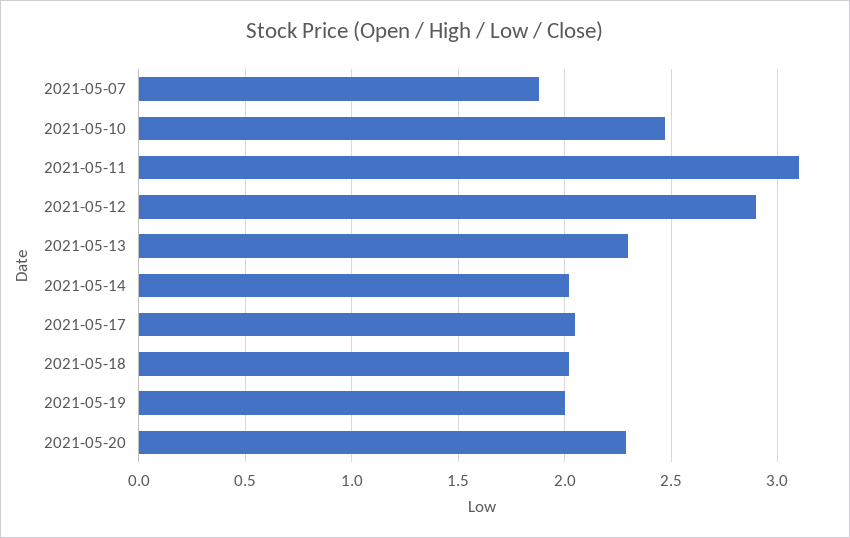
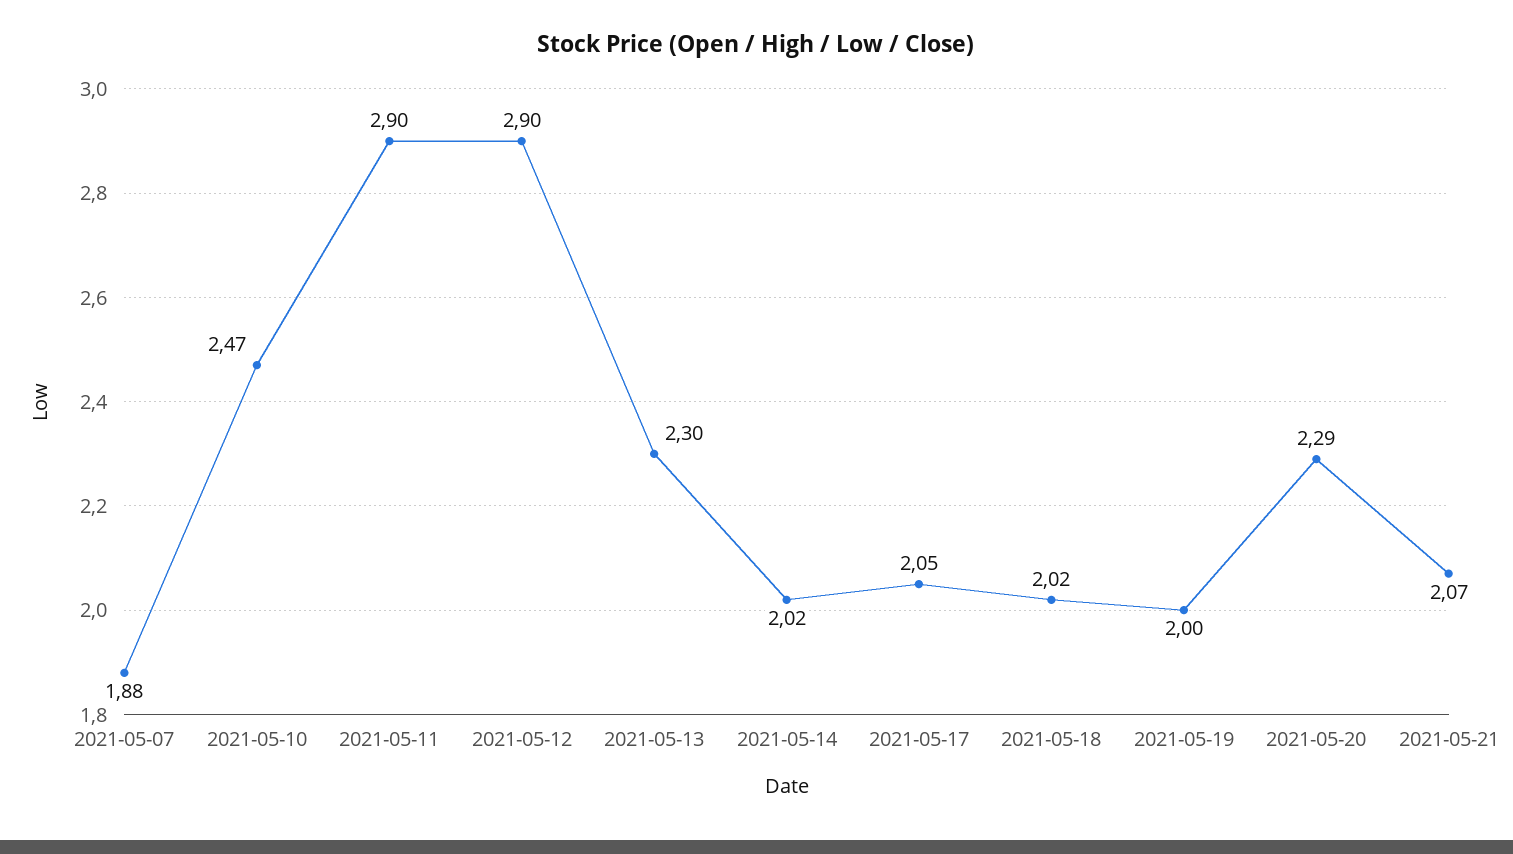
2021-05-11: 3.1 -> 2.9
2021-05-21: none -> 2.07

